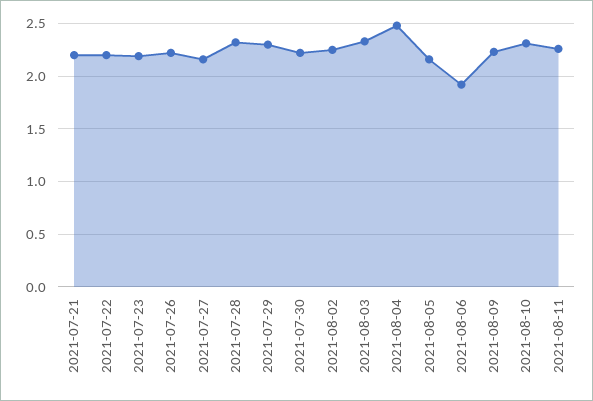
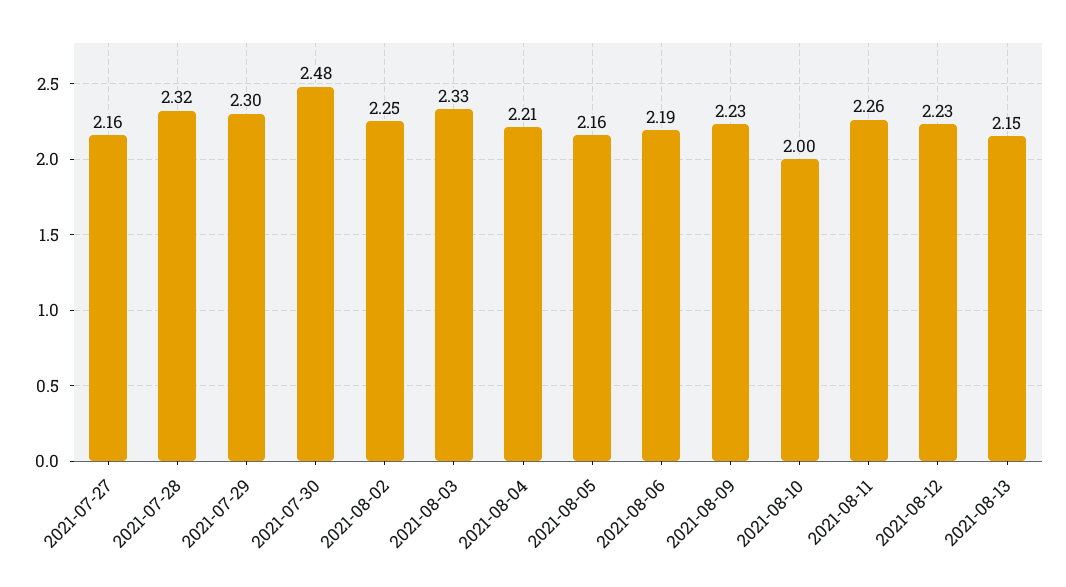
2021-07-21: 2.2 -> none
2021-07-22: 2.2 -> none
2021-07-23: 2.2 -> none
2021-07-26: 2.2 -> none
2021-07-30: 2.2 -> 2.48
2021-08-04: 2.5 -> 2.21
2021-08-06: 1.9 -> 2.19
2021-08-10: 2.3 -> 2
2021-08-12: none -> 2.23
2021-08-13: none -> 2.15

